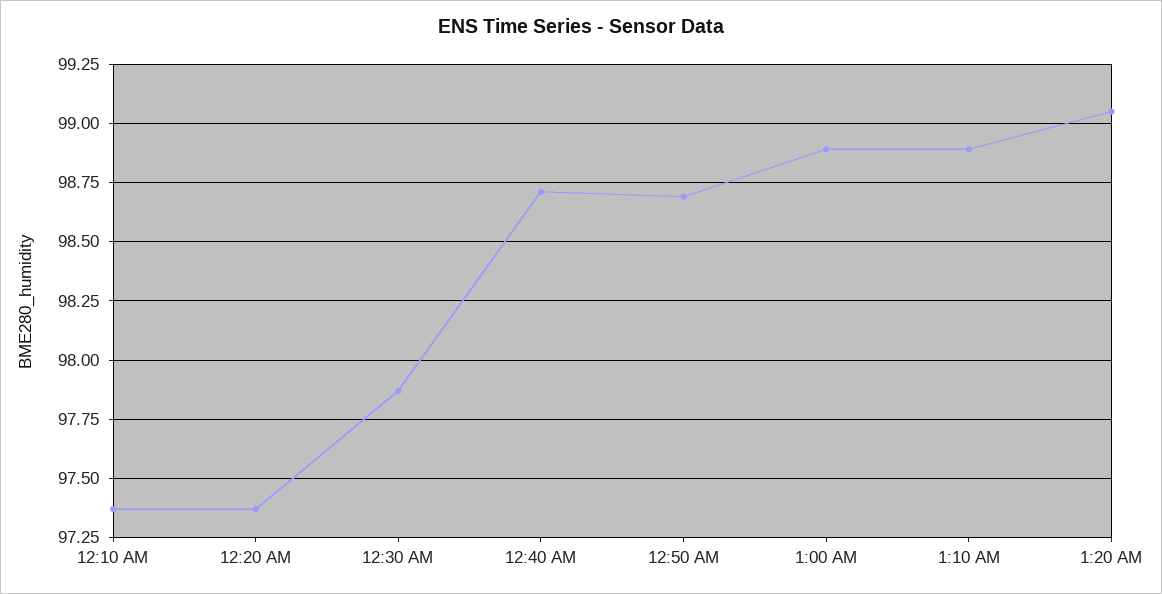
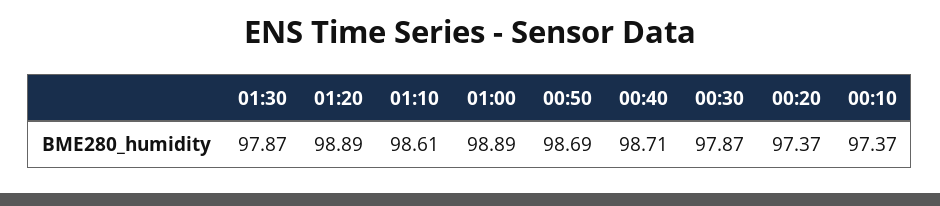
1:10 AM: 98.9 -> 98.61
1:20 AM: 99.05 -> 98.89
01:30: none -> 97.87

